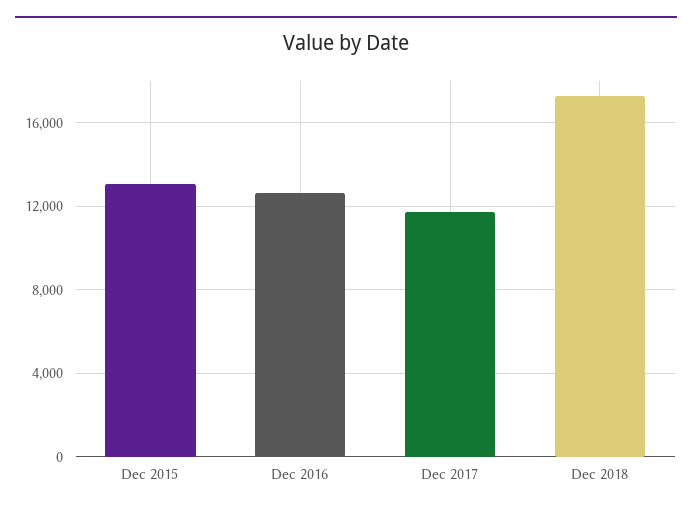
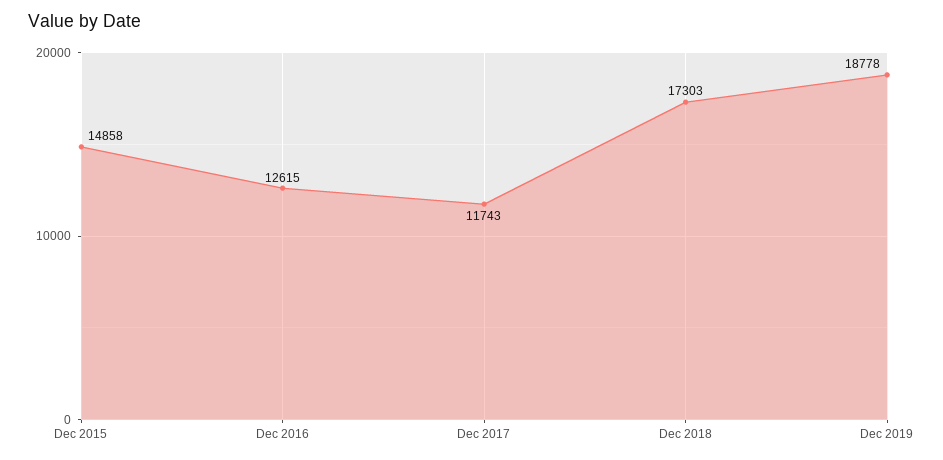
Dec 2015: 13000 -> 14858
Dec 2019: none -> 18778

